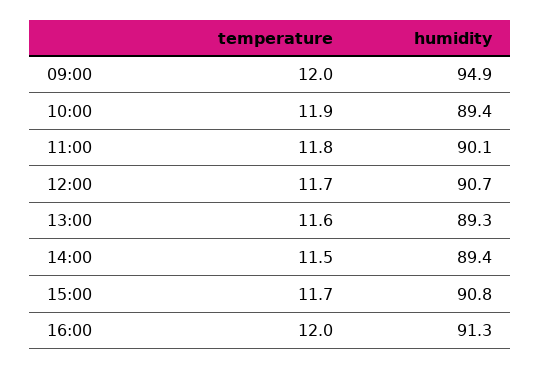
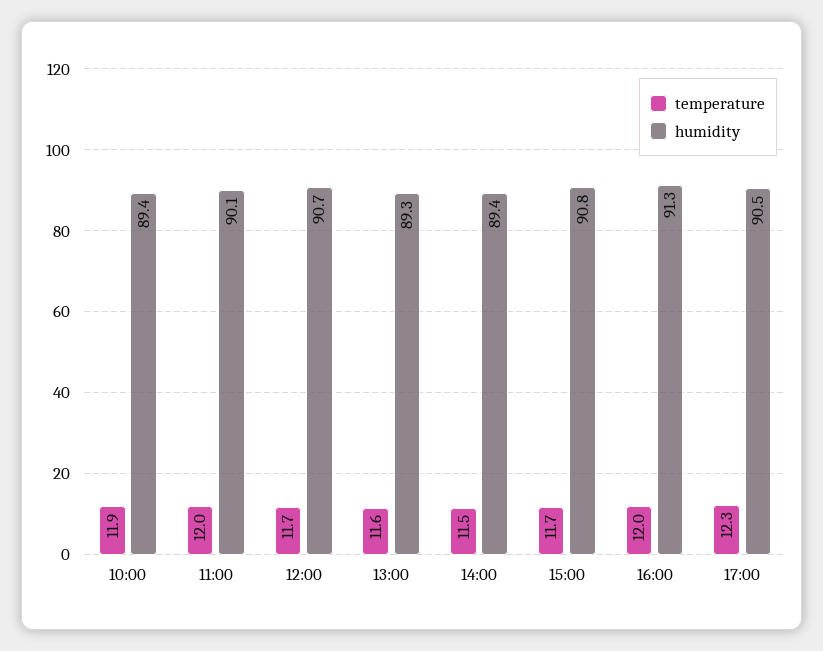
temperature, 09:00: 12 -> none
humidity, 09:00: 94.9 -> none
temperature, 11:00: 11.8 -> 12
temperature, 17:00: none -> 12.3
humidity, 17:00: none -> 90.5

